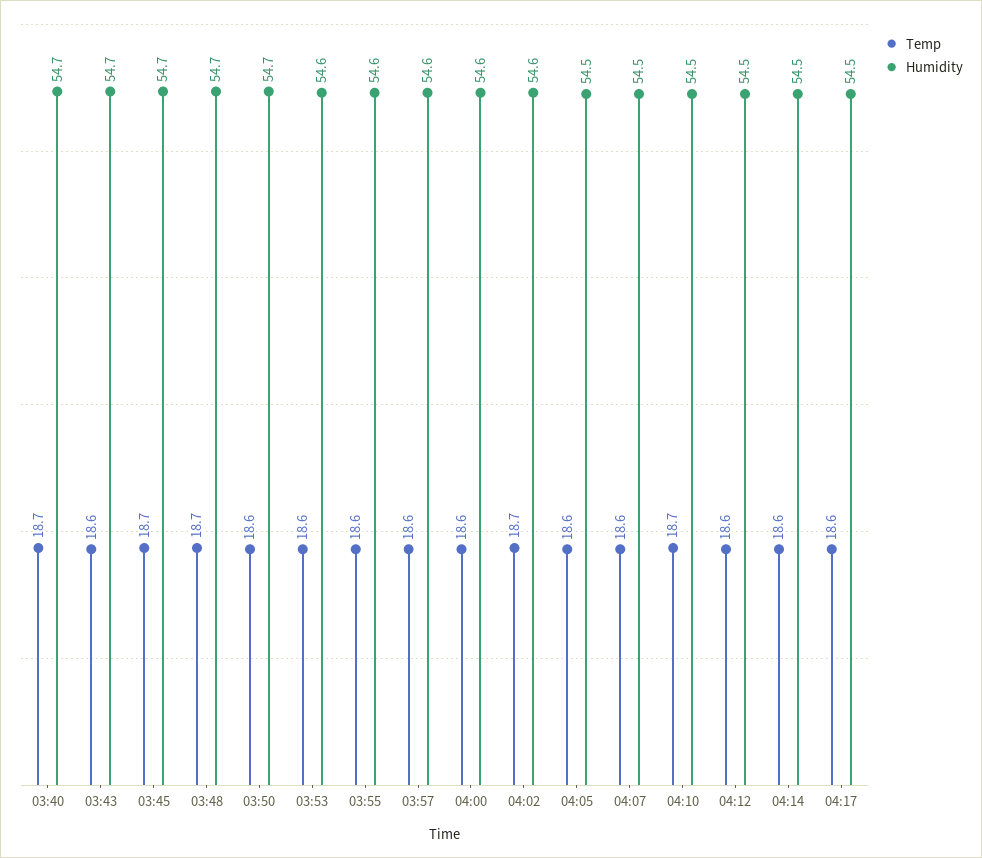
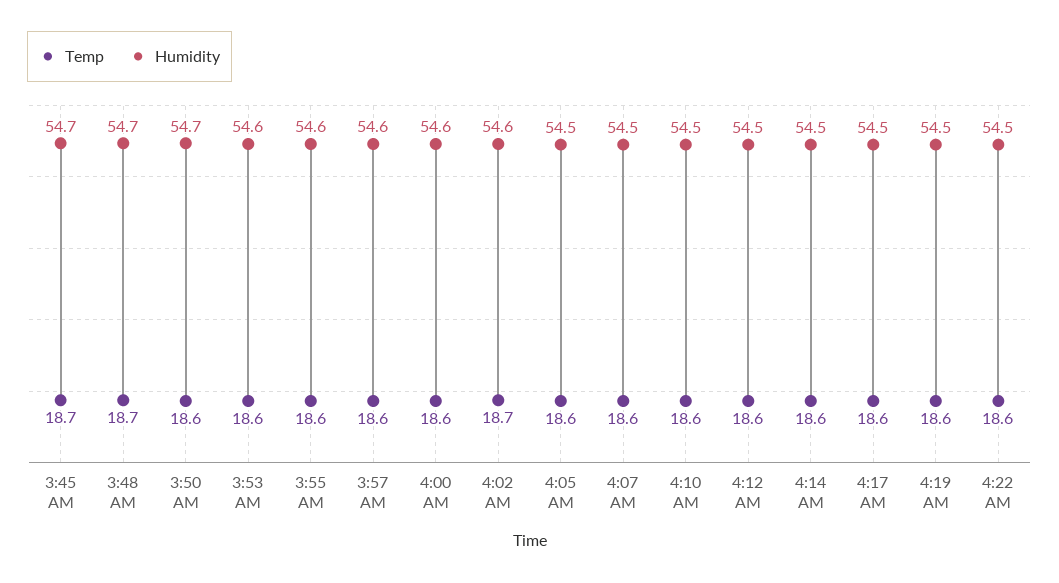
Temp, 03:40: 18.7 -> none
Humidity, 03:40: 54.7 -> none
Temp, 03:43: 18.6 -> none
Humidity, 03:43: 54.7 -> none
Temp, 04:10: 18.7 -> 18.6
Temp, 4:19 AM: none -> 18.6
Humidity, 4:19 AM: none -> 54.5
Temp, 4:22 AM: none -> 18.6
Humidity, 4:22 AM: none -> 54.5

